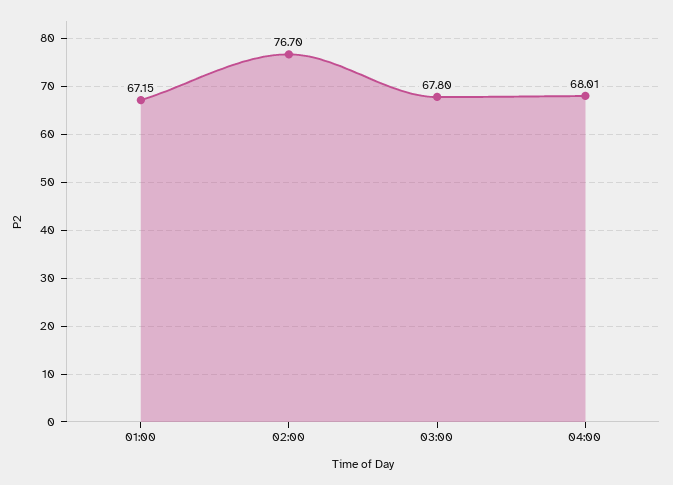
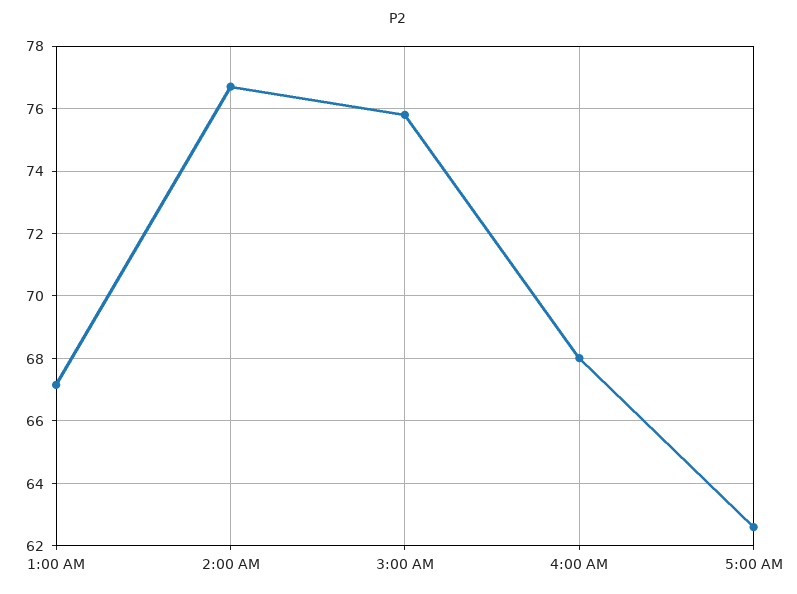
03:00: 67.8 -> 75.8
5:00 AM: none -> 62.6

